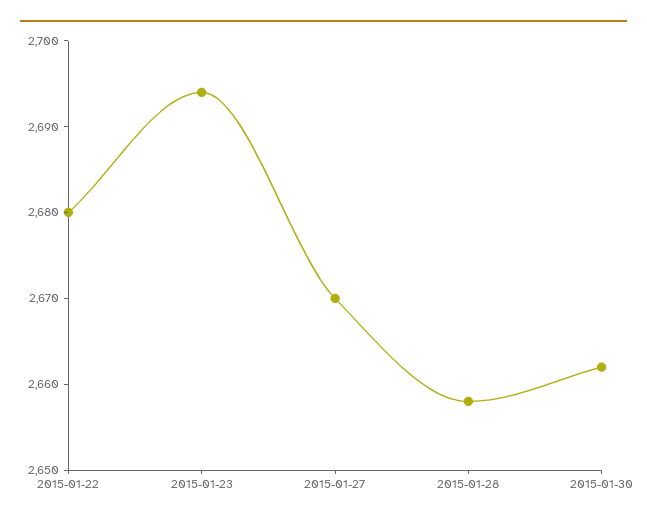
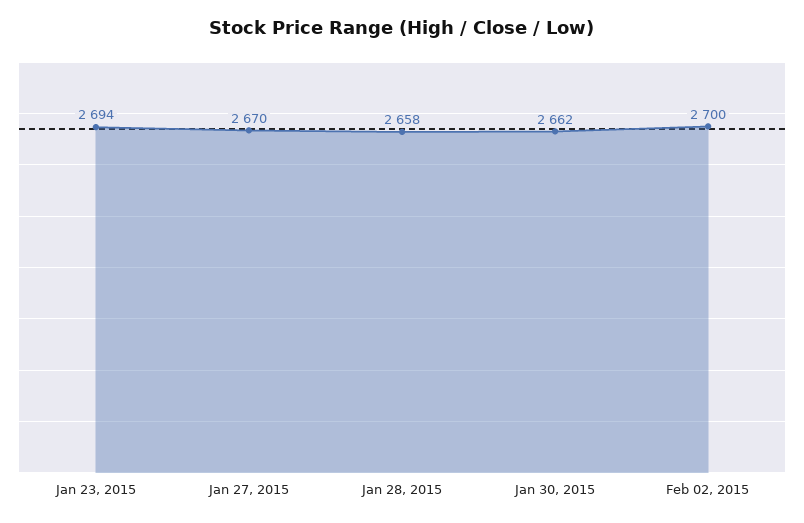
2015-01-22: 2680 -> none
Feb 02, 2015: none -> 2700

